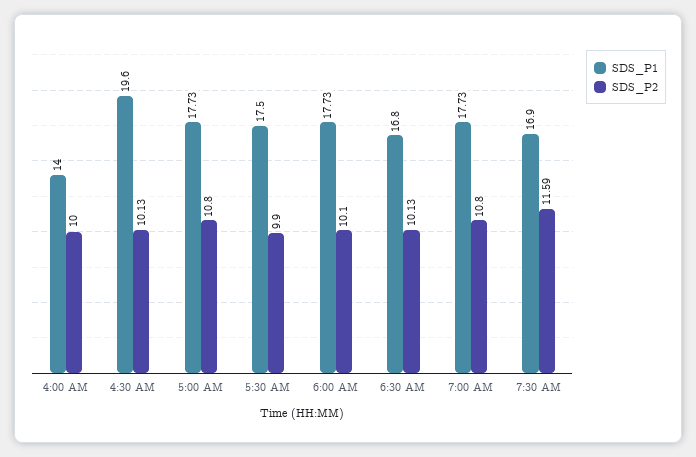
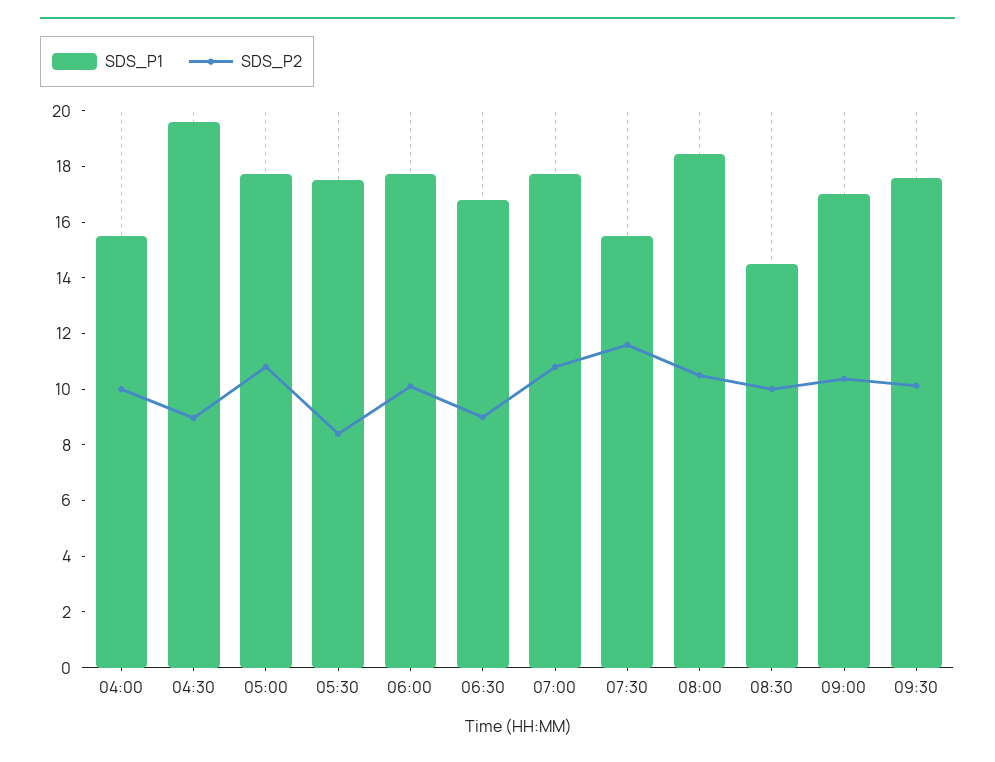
SDS_P1, 4:00 AM: 14 -> 15.5
SDS_P2, 4:30 AM: 10.13 -> 9
SDS_P2, 5:30 AM: 9.9 -> 8.5
SDS_P2, 6:30 AM: 10.13 -> 9
SDS_P1, 7:30 AM: 16.9 -> 15.5
SDS_P1, 08:00: none -> 18.5
SDS_P2, 08:00: none -> 10.5
SDS_P1, 08:30: none -> 14.5
SDS_P2, 08:30: none -> 10
SDS_P1, 09:00: none -> 17
SDS_P2, 09:00: none -> 10.5
SDS_P1, 09:30: none -> 17.5
SDS_P2, 09:30: none -> 10

